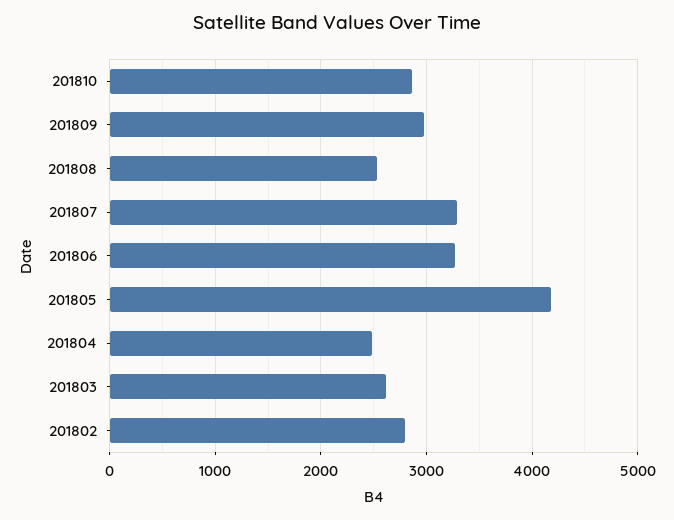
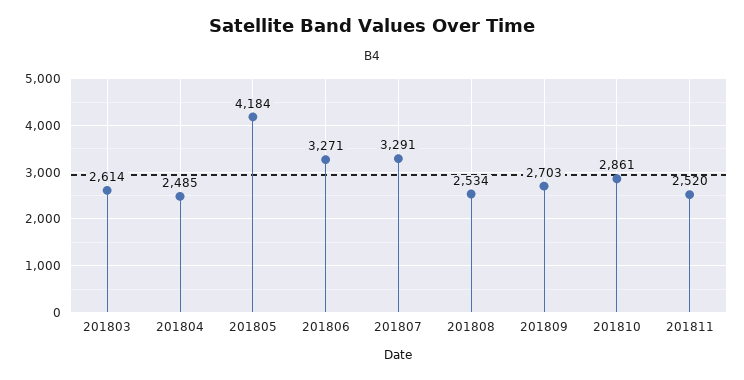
201809: 3000 -> 2703
201802: 2800 -> none
201811: none -> 2520

